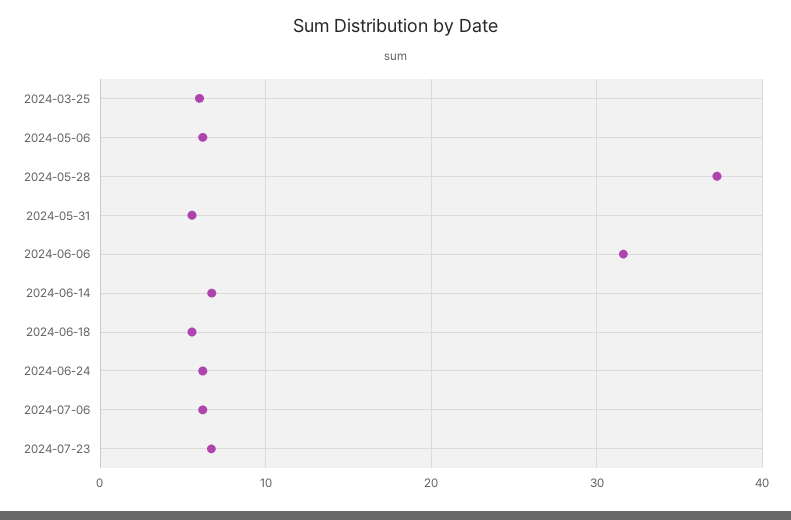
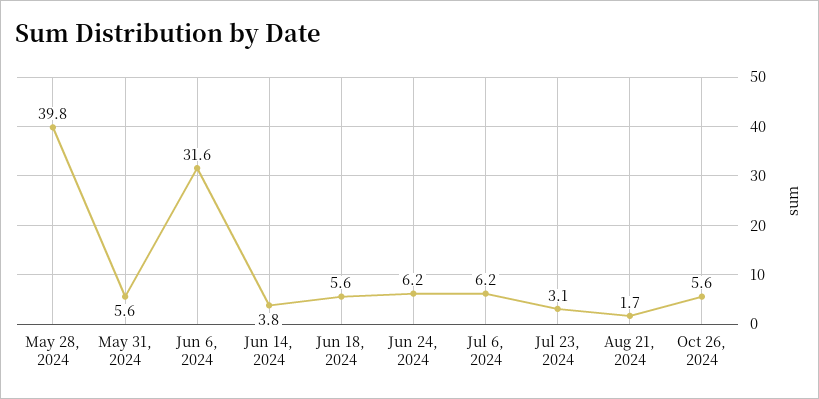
2024-03-25: 6 -> none
2024-05-06: 6 -> none
2024-05-28: 37 -> 39.8
2024-06-14: 7 -> 3.8
2024-07-23: 7 -> 3.1
Aug 21, 2024: none -> 1.7
Oct 26, 2024: none -> 5.6

